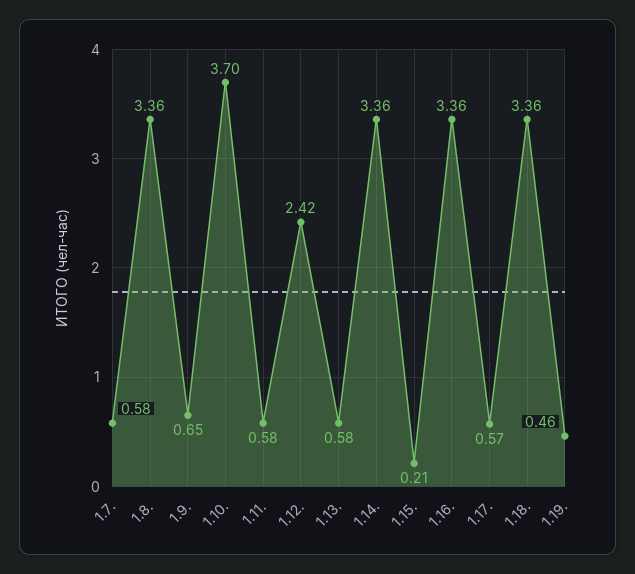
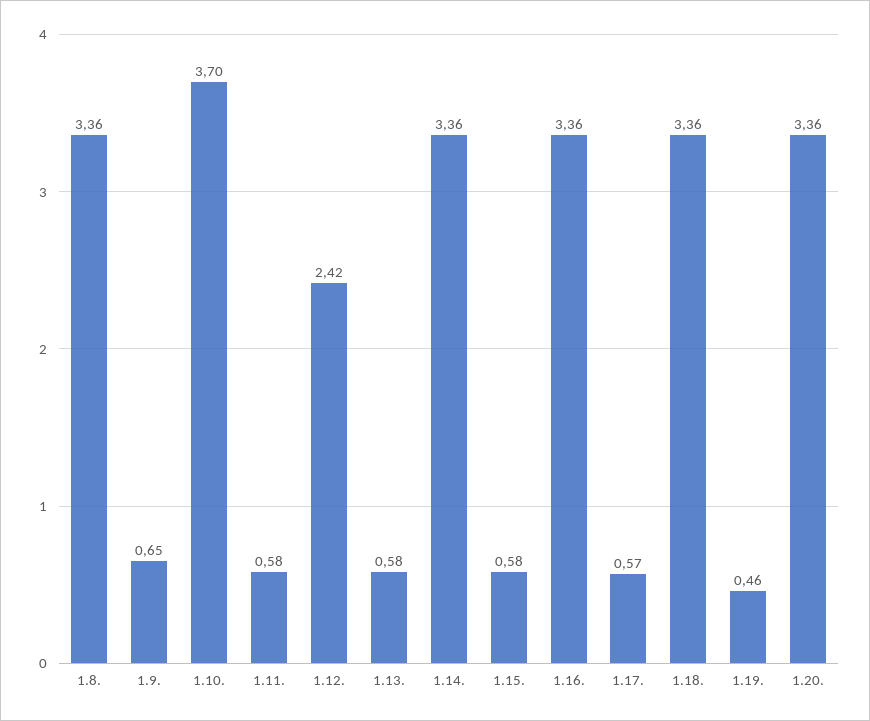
1.7.: 0.58 -> none
1.15.: 0.21 -> 0.58
1.20.: none -> 3.36

